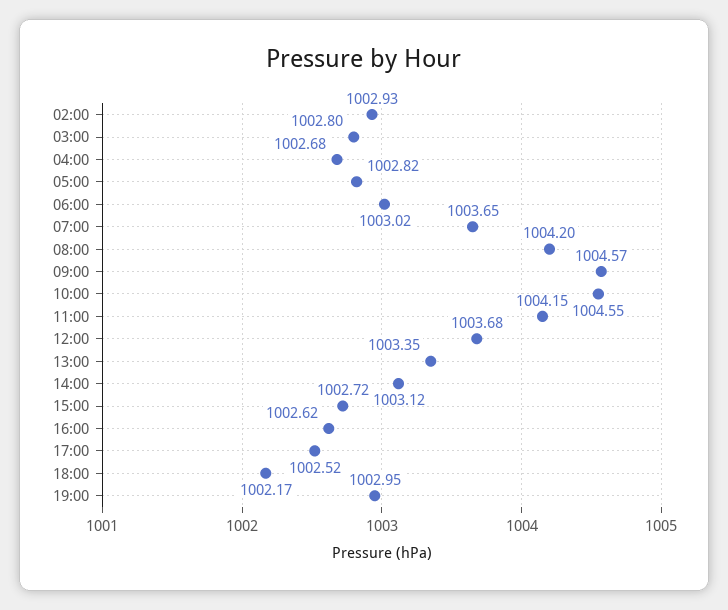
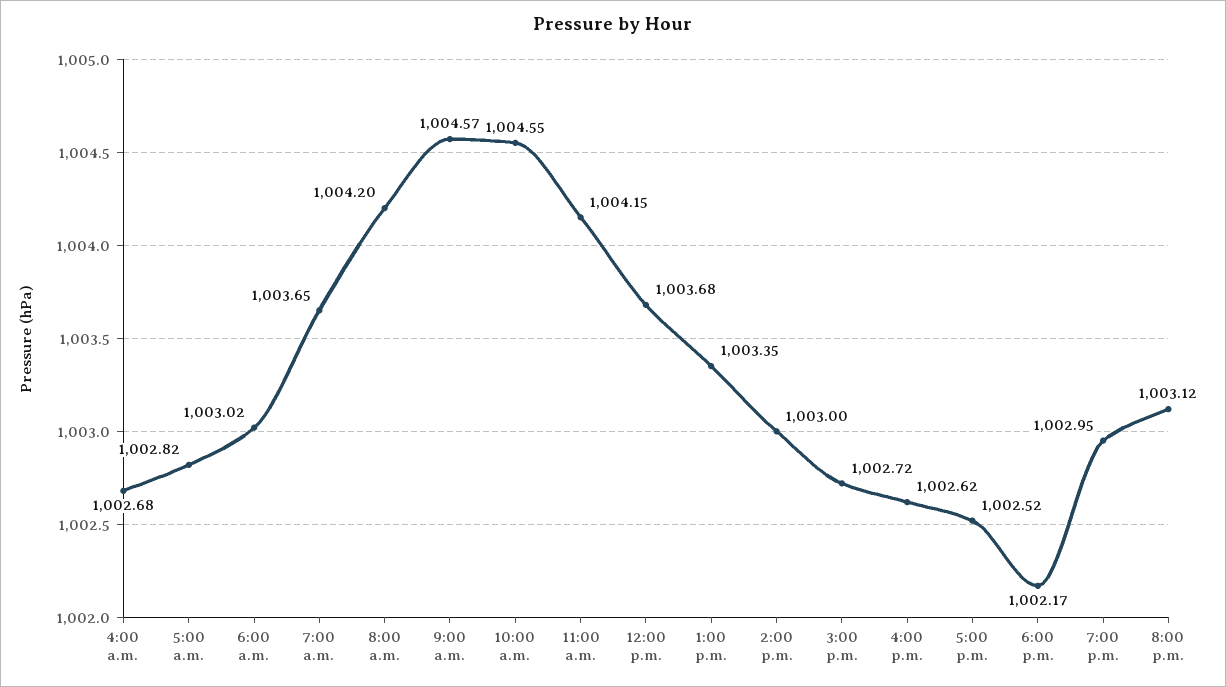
02:00: 1002.93 -> none
03:00: 1002.8 -> none
14:00: 1003.12 -> 1003
8:00 p.m.: none -> 1003.12

